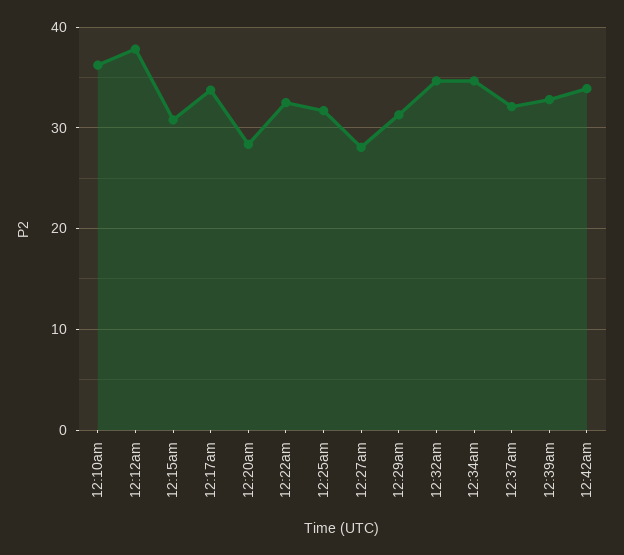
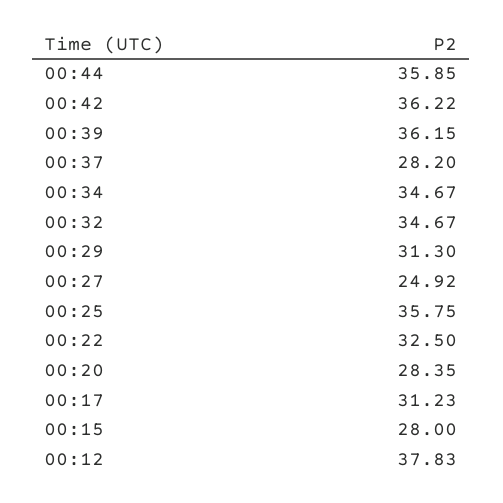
12:10am: 36 -> none
12:15am: 31 -> 28
12:17am: 34 -> 31.23
12:25am: 32 -> 35.75
12:27am: 28 -> 24.92
12:37am: 32 -> 28.2
12:39am: 33 -> 36.15
12:42am: 34 -> 36.22
00:44: none -> 35.85

